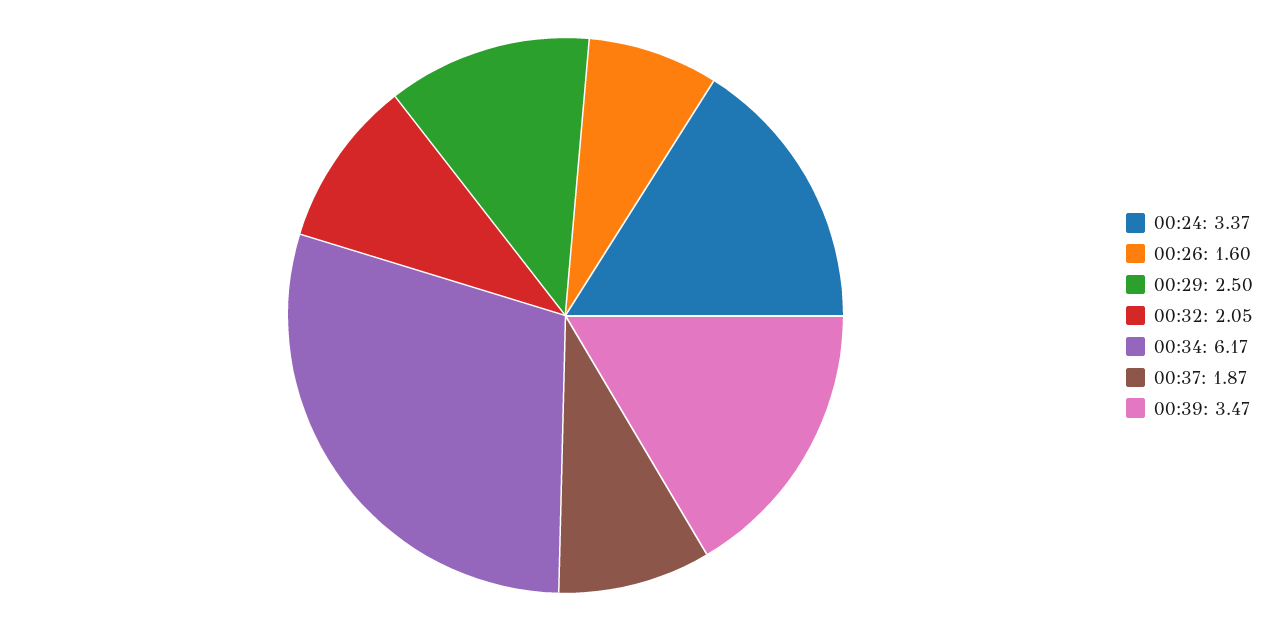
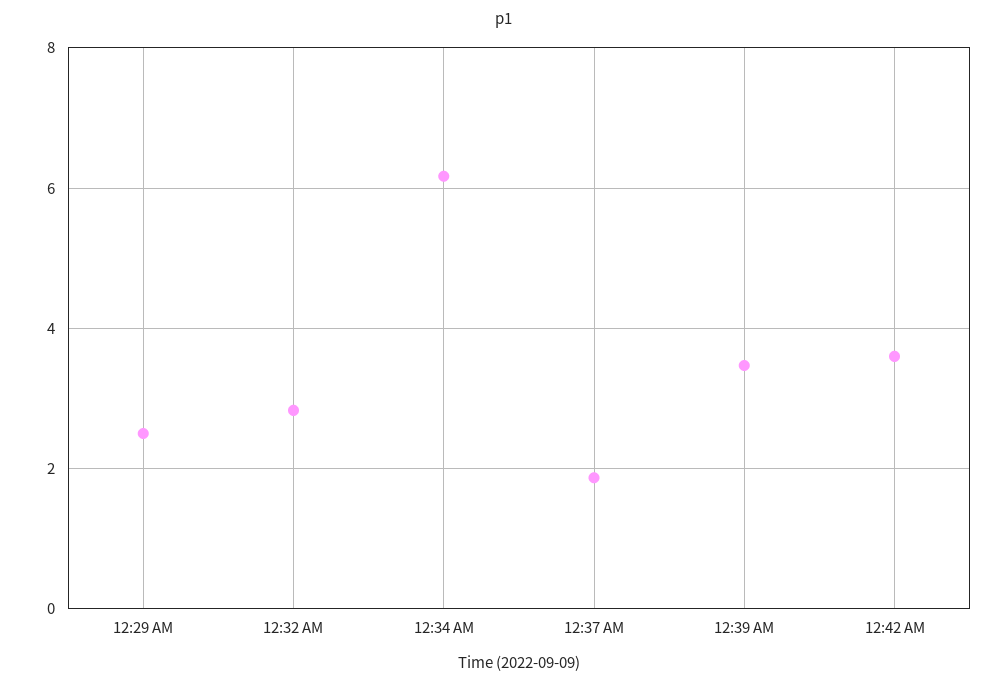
00:24: 3.37 -> none
00:26: 1.6 -> none
00:32: 2.05 -> 2.8
12:42 AM: none -> 3.6

